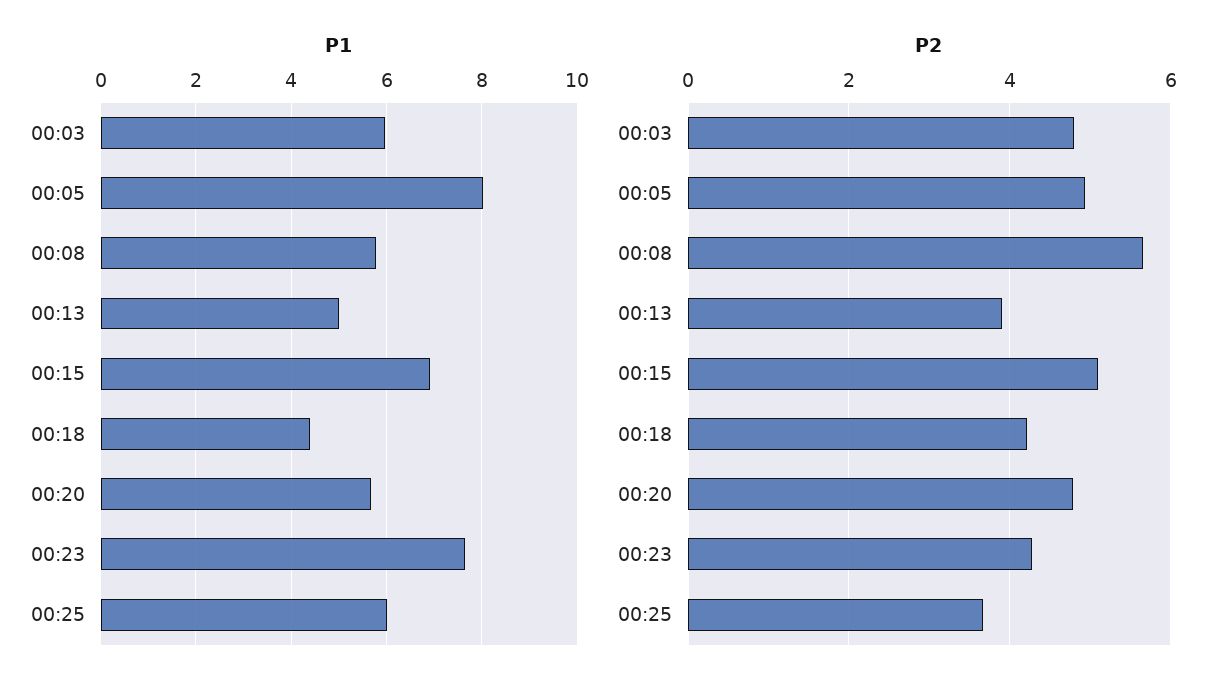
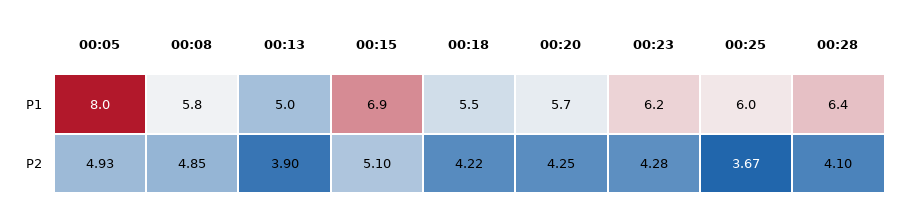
P1, 00:03: 6 -> none
P1, 00:18: 4.4 -> 5.5
P1, 00:23: 7.6 -> 6.2
P2, 00:03: 4.8 -> none
P2, 00:08: 5.6 -> 4.85
P2, 00:20: 4.8 -> 4.25
P1, 00:28: none -> 6.4
P2, 00:28: none -> 4.1

